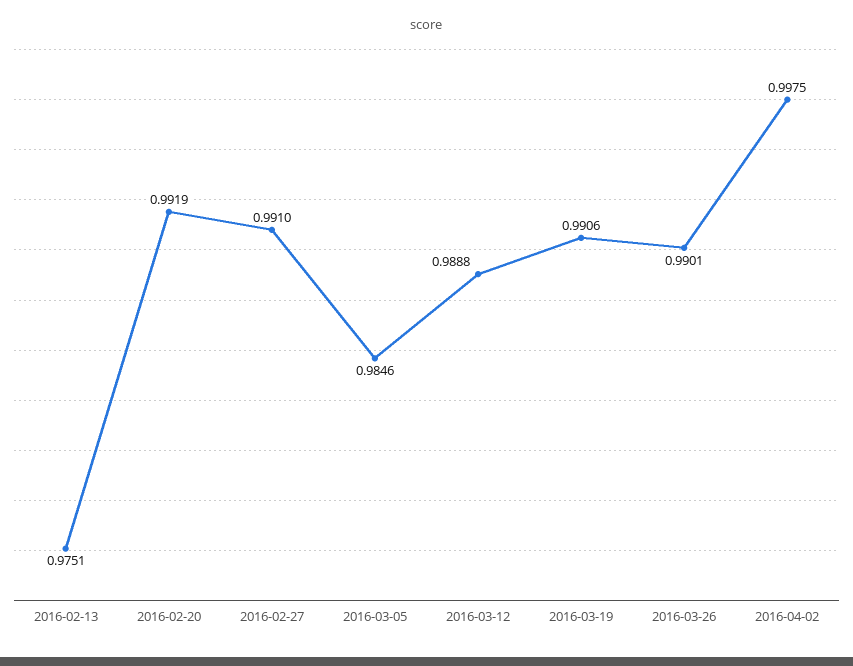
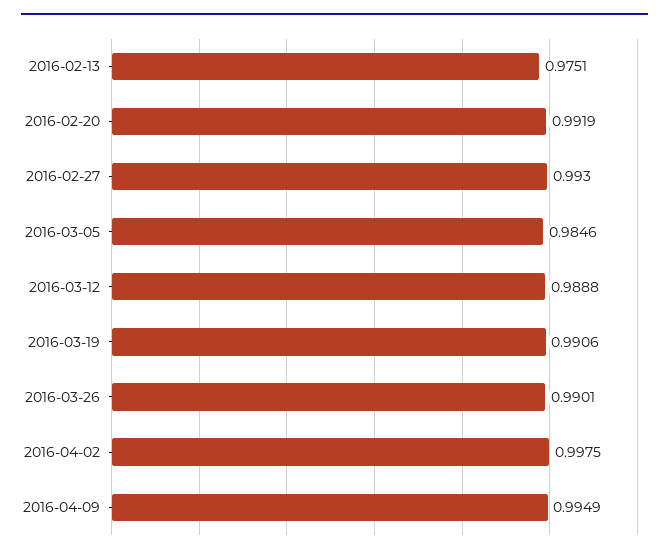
2016-02-27: 0.991 -> 0.993
2016-04-09: none -> 0.9949

